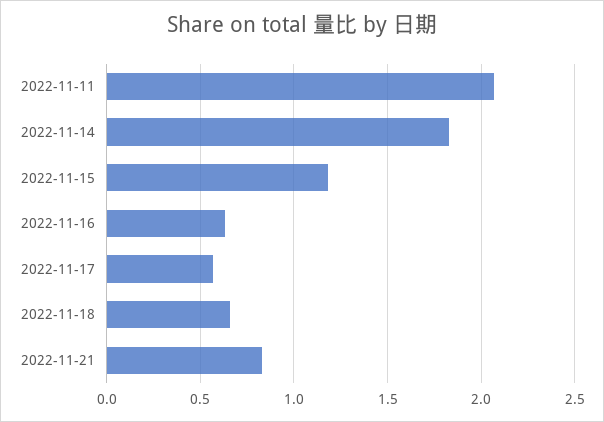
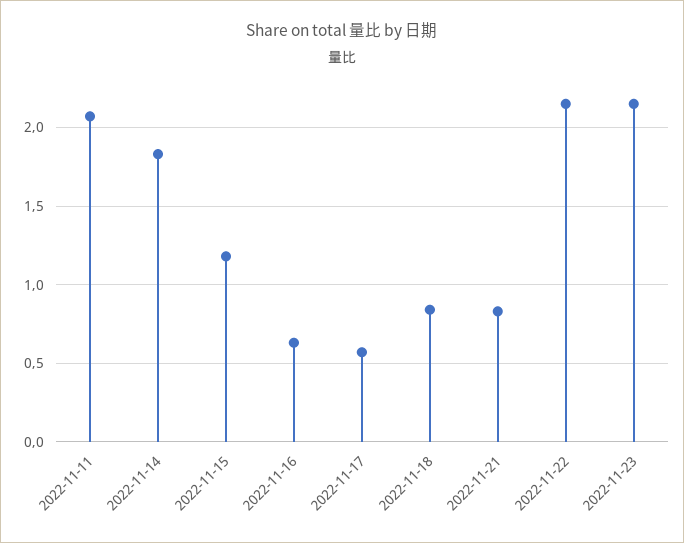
2022-11-18: 0.65 -> 0.85
2022-11-22: none -> 2.15
2022-11-23: none -> 2.15

